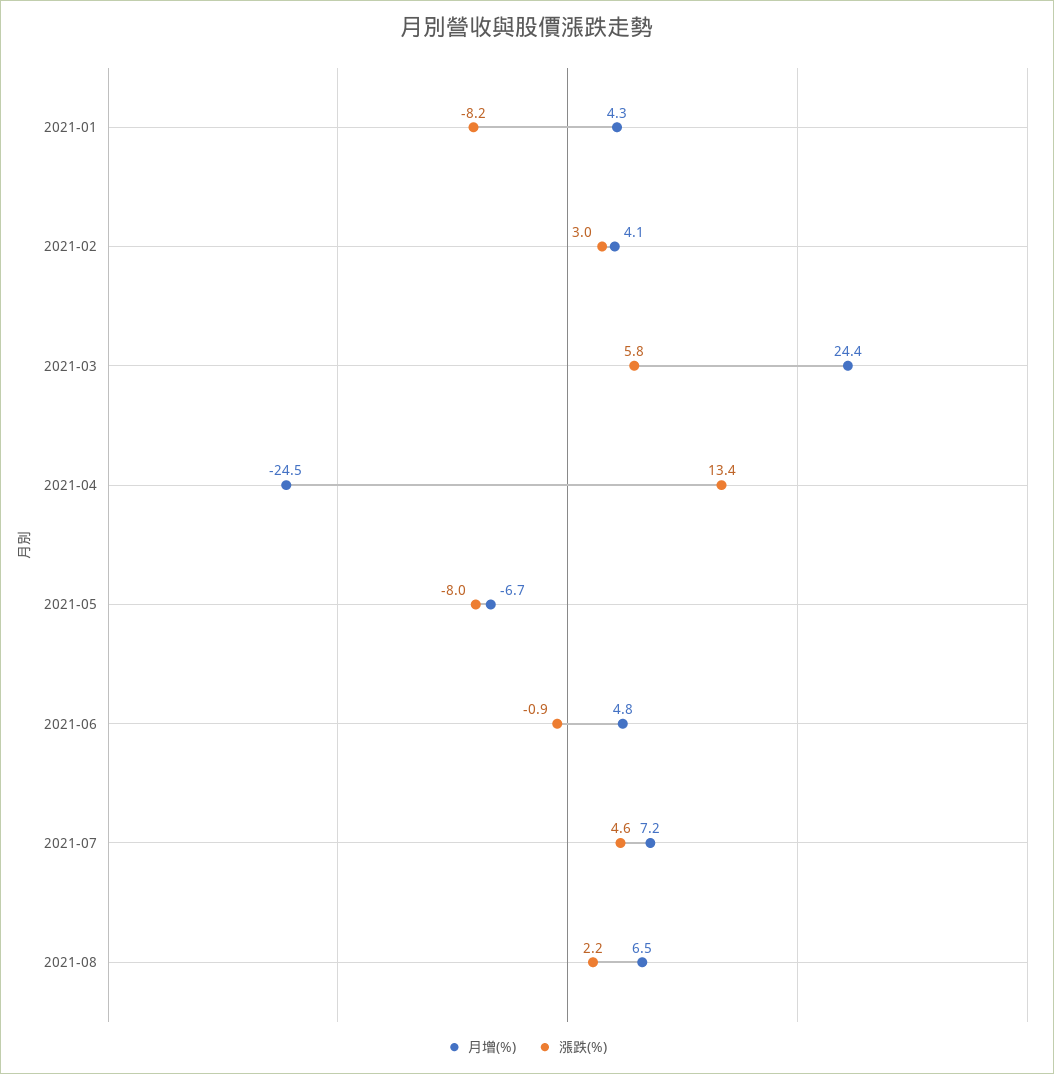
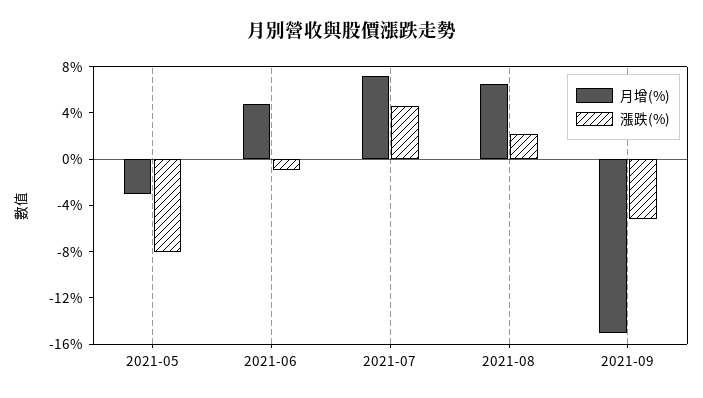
月增(%), 2021-01: 4.3 -> none
漲跌(%), 2021-01: -8.2 -> none
月增(%), 2021-02: 4.1 -> none
漲跌(%), 2021-02: 3 -> none
月增(%), 2021-03: 24.4 -> none
漲跌(%), 2021-03: 5.8 -> none
月增(%), 2021-04: -24.5 -> none
漲跌(%), 2021-04: 13.4 -> none
月增(%), 2021-05: -6.7 -> -3
月增(%), 2021-09: none -> -15
漲跌(%), 2021-09: none -> -5

